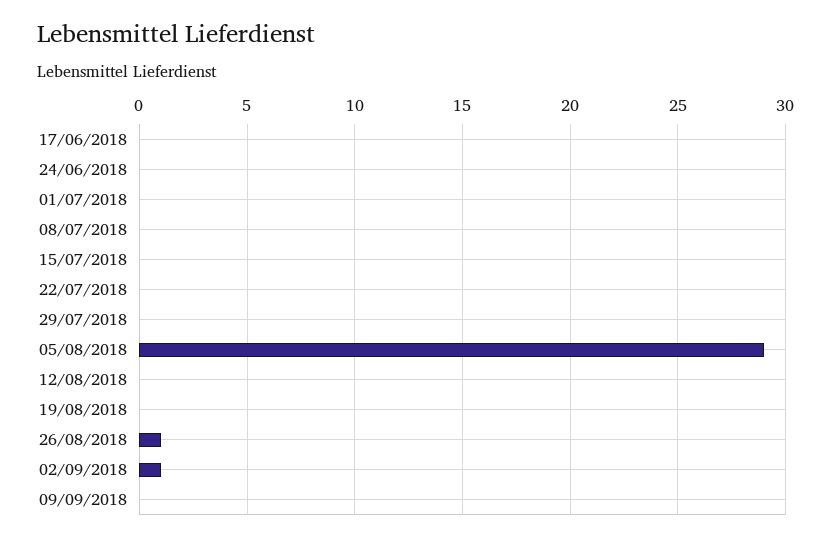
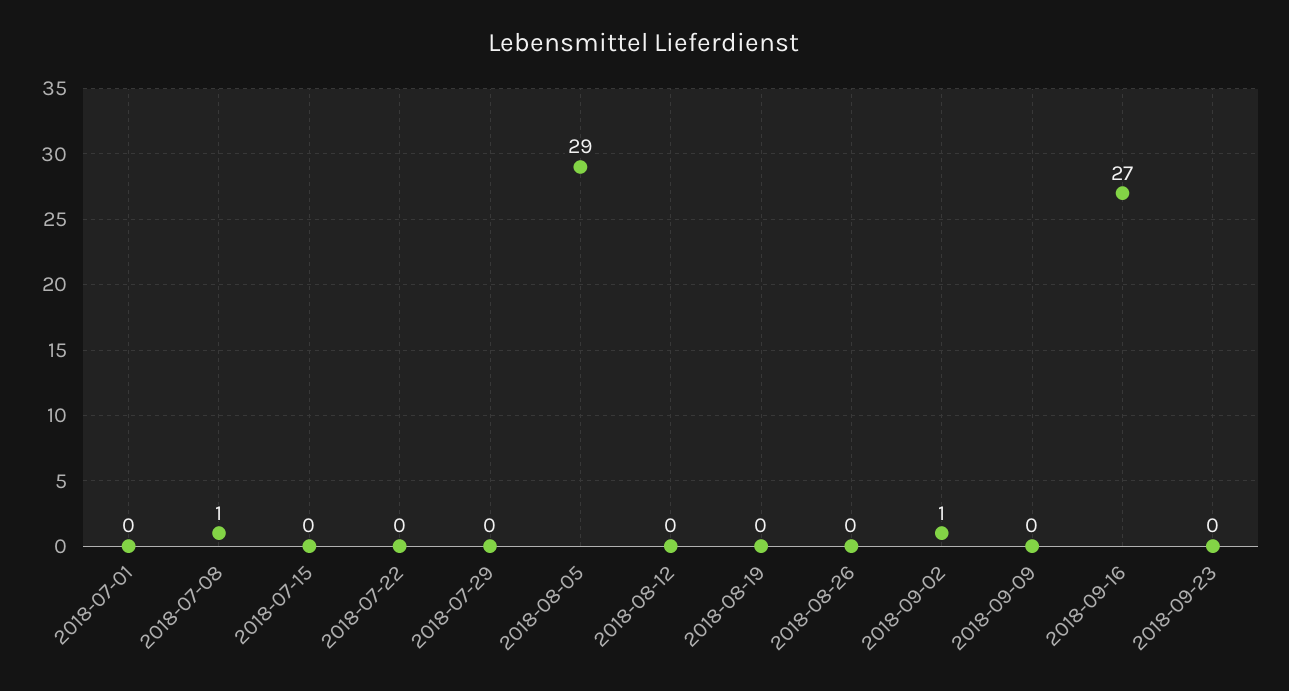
17/06/2018: 0 -> none
24/06/2018: 0 -> none
08/07/2018: 0 -> 1
26/08/2018: 1 -> 0
2018-09-16: none -> 27
2018-09-23: none -> 0

